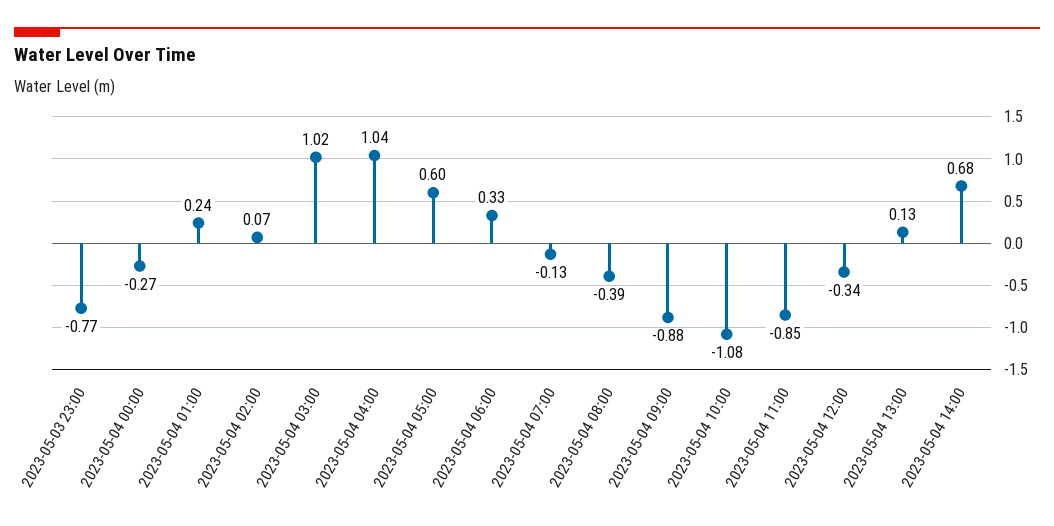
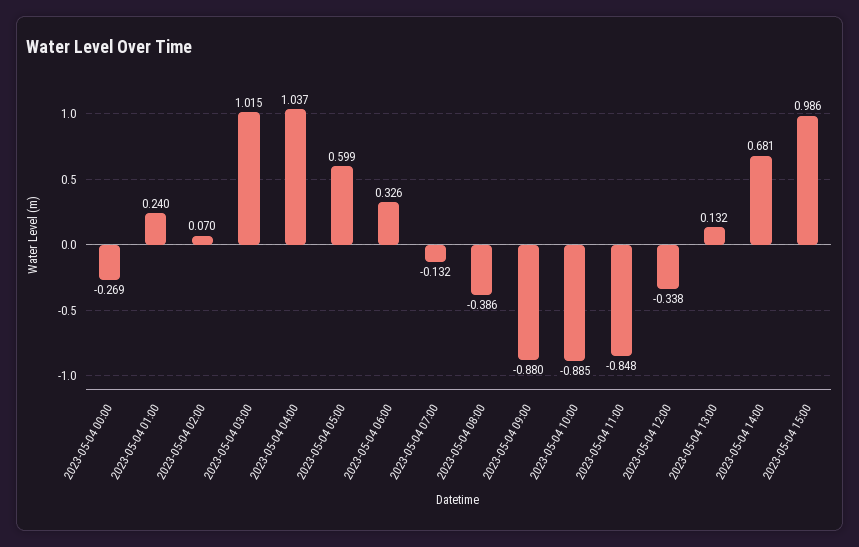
2023-05-03 23:00: -0.77 -> none
2023-05-04 10:00: -1.08 -> -0.885
2023-05-04 15:00: none -> 0.986

